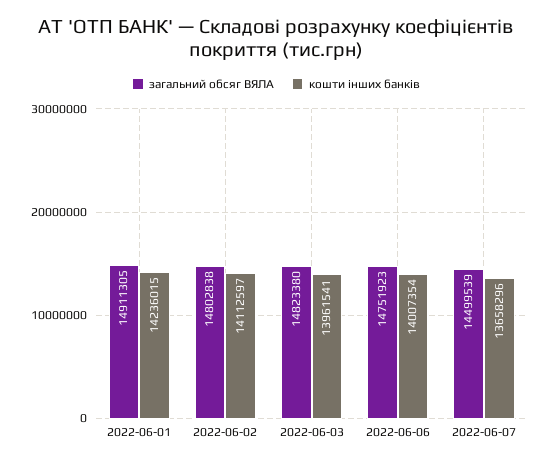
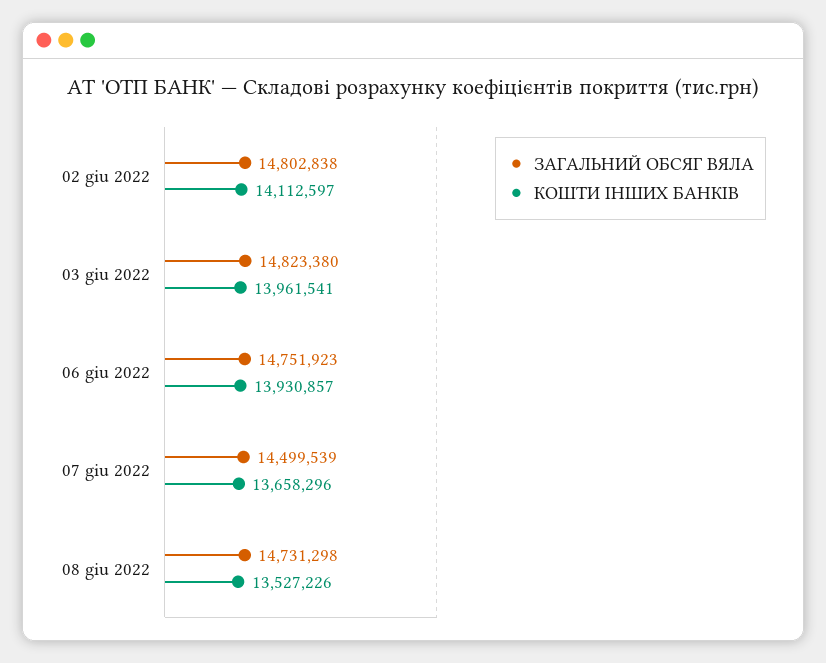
загальний обсяг ВЯЛА, 2022-06-01: 14911305 -> none
кошти інших банків, 2022-06-01: 14236015 -> none
кошти інших банків, 2022-06-06: 14007354 -> 13930857
загальний обсяг ВЯЛА, 08 giu 2022: none -> 14731298
кошти інших банків, 08 giu 2022: none -> 13527226

